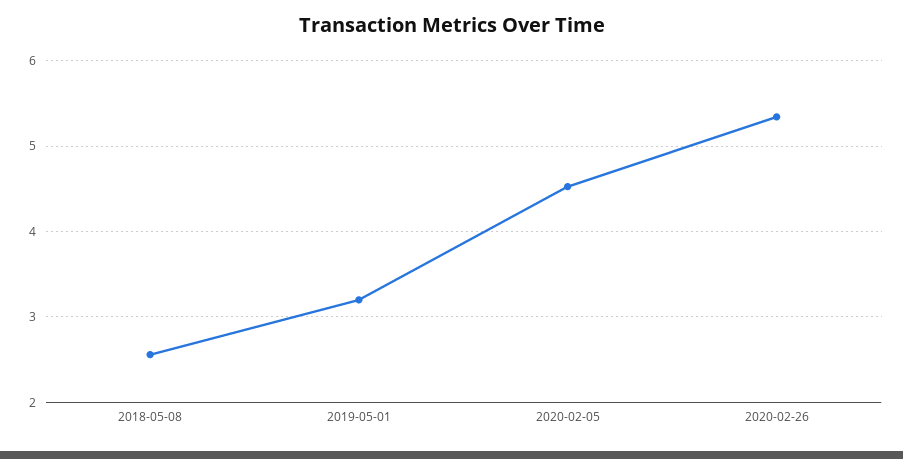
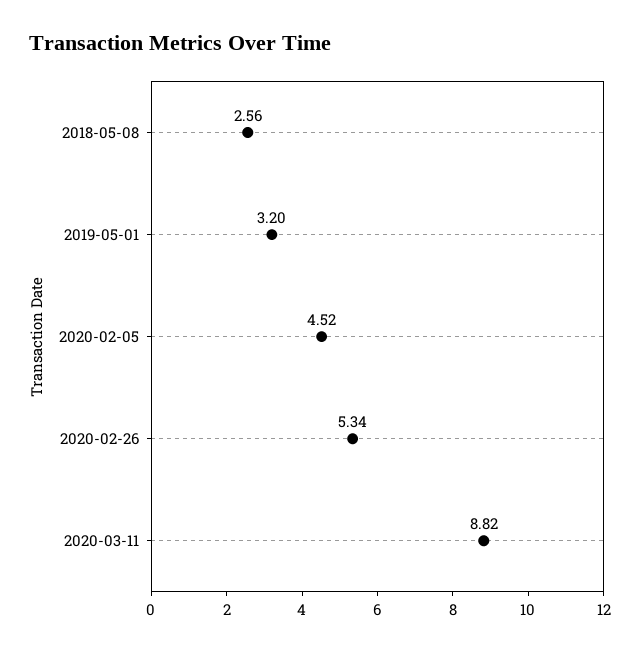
2020-03-11: none -> 8.82

